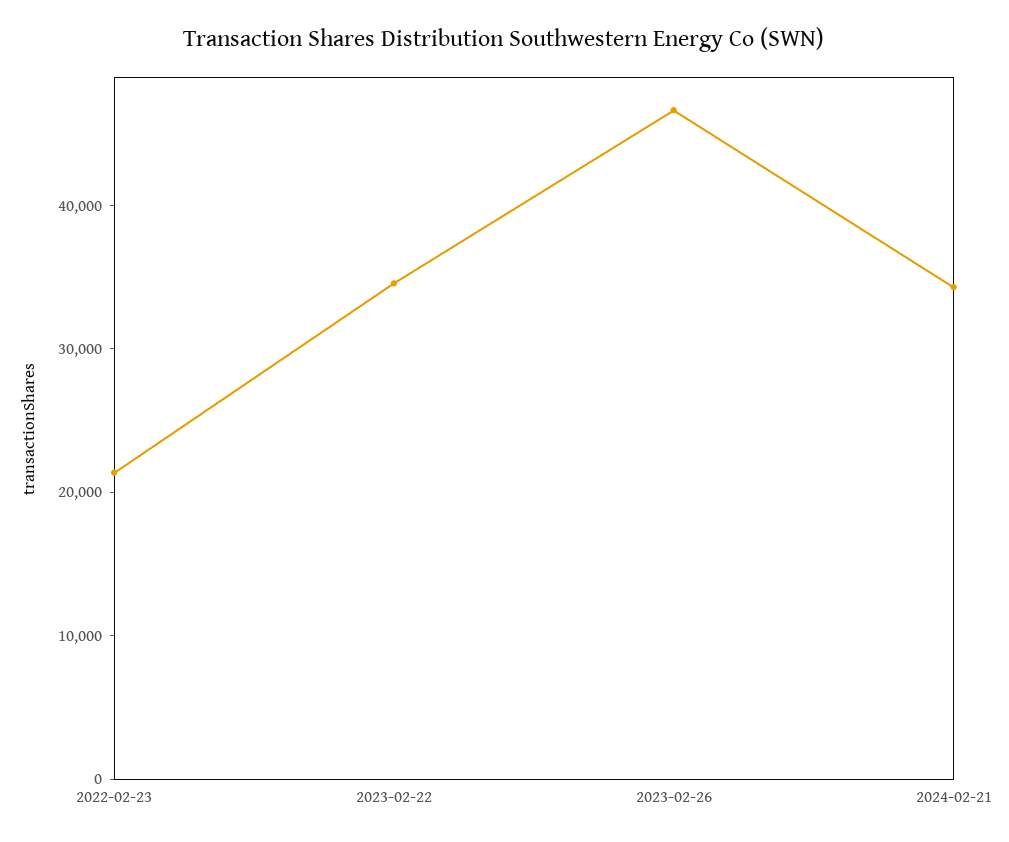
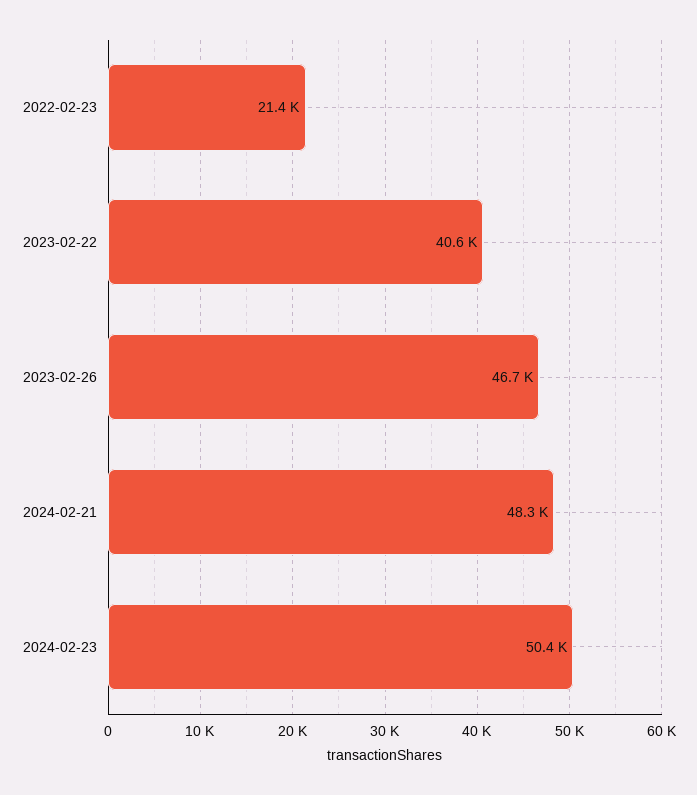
2023-02-22: 34000 -> 40600
2024-02-21: 34000 -> 48300
2024-02-23: none -> 50400

